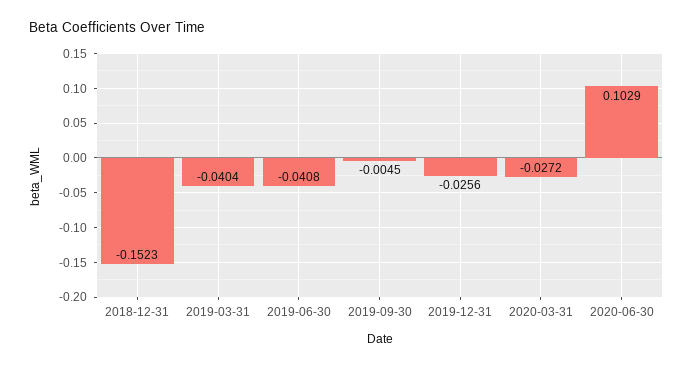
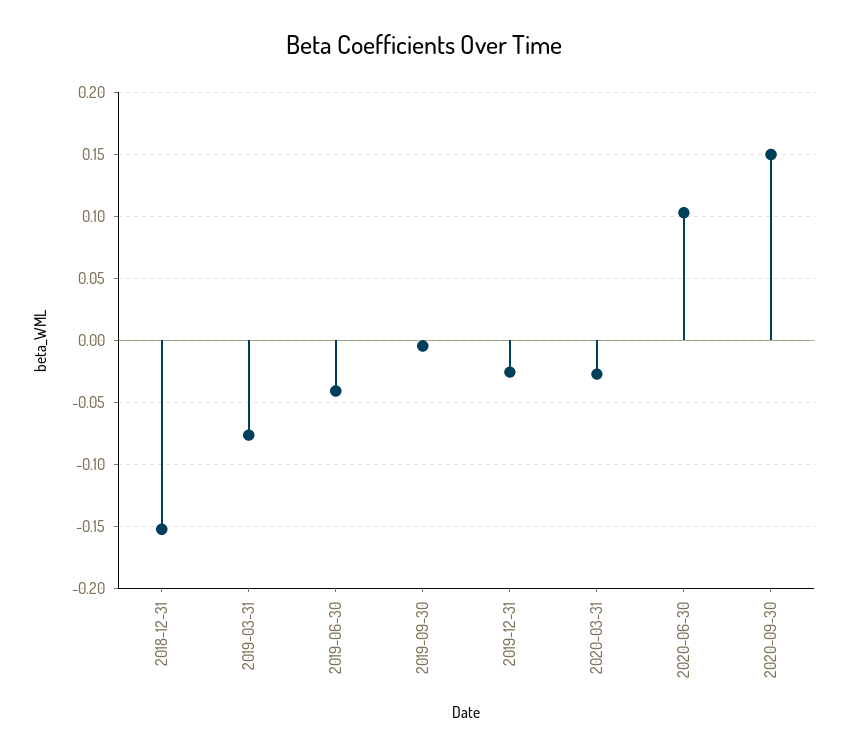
2019-03-31: -0.0404 -> -0.075
2020-09-30: none -> 0.15

